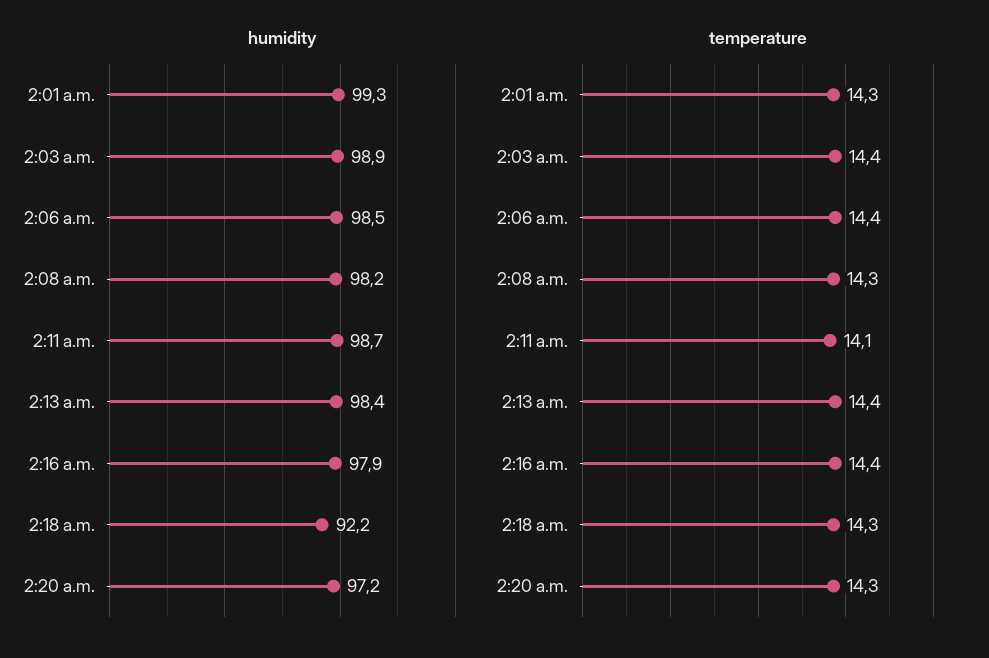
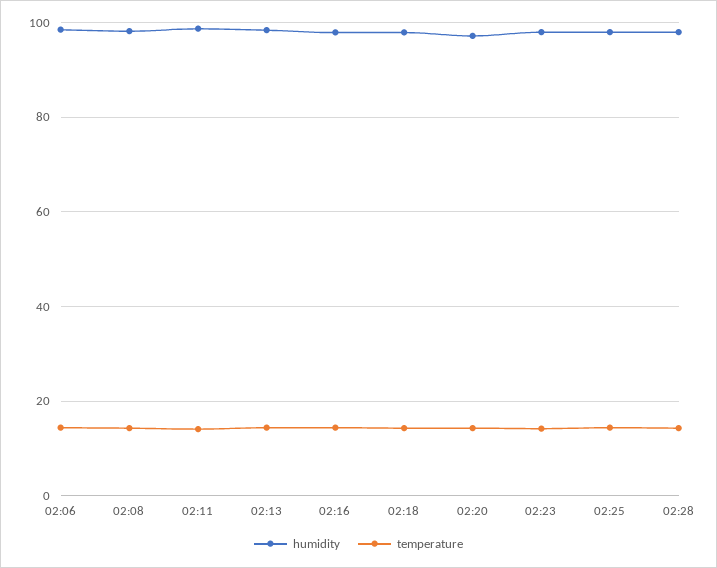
humidity, 2:01 a.m.: 99.3 -> none
humidity, 2:03 a.m.: 98.9 -> none
humidity, 2:18 a.m.: 92.2 -> 98
temperature, 2:01 a.m.: 14.3 -> none
temperature, 2:03 a.m.: 14.4 -> none
humidity, 02:23: none -> 98
temperature, 02:23: none -> 14
humidity, 02:25: none -> 98
temperature, 02:25: none -> 14
humidity, 02:28: none -> 98
temperature, 02:28: none -> 14

